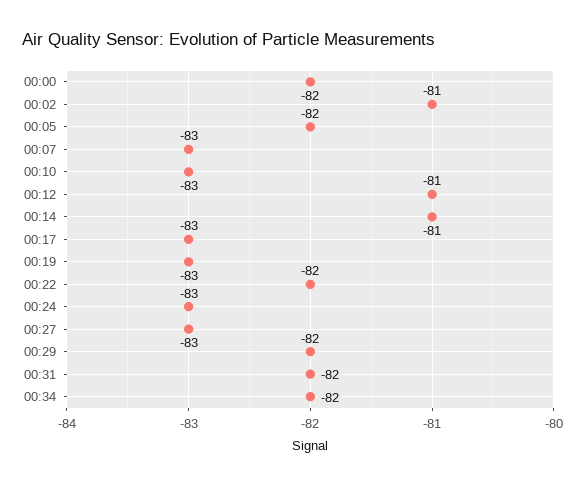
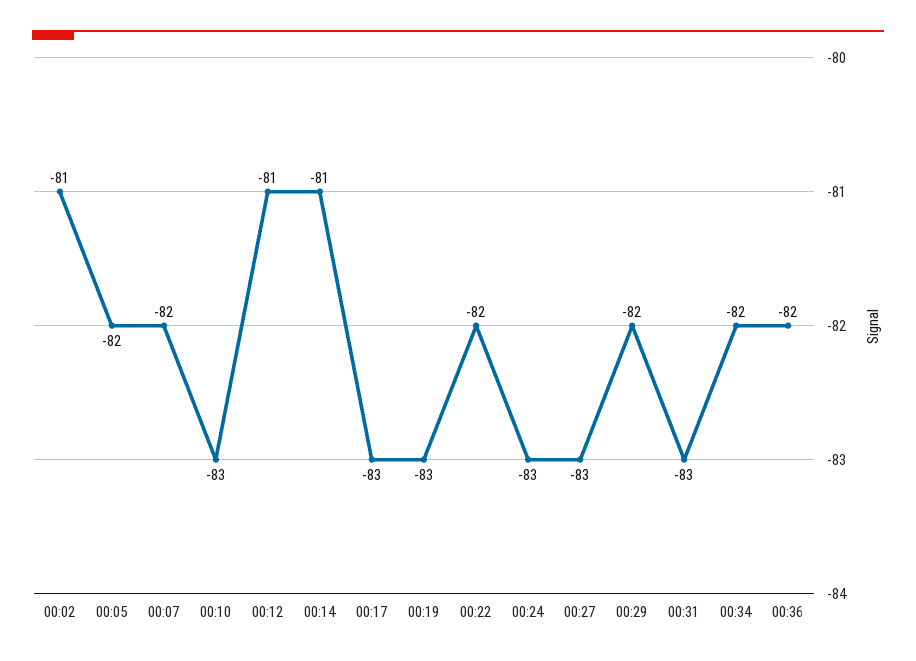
00:00: -82 -> none
00:07: -83 -> -82
00:31: -82 -> -83
00:36: none -> -82

